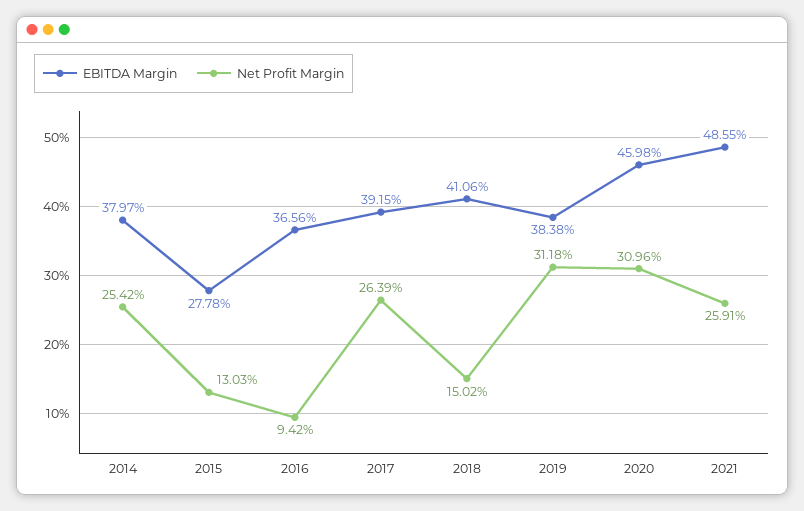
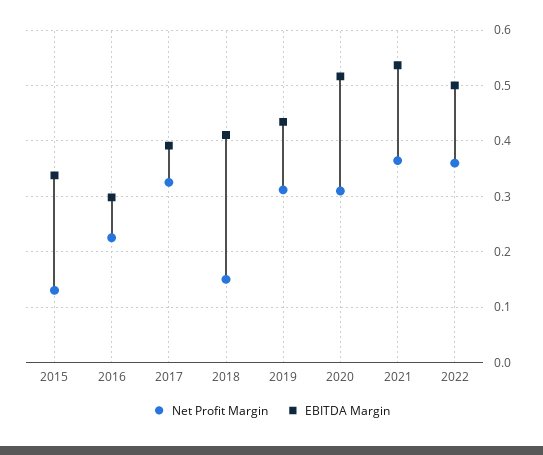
EBITDA Margin, 2014: 0.3797 -> none
Net Profit Margin, 2014: 0.2542 -> none
EBITDA Margin, 2015: 0.2778 -> 0.34
EBITDA Margin, 2016: 0.3656 -> 0.3
Net Profit Margin, 2016: 0.0942 -> 0.22
Net Profit Margin, 2017: 0.2639 -> 0.32
EBITDA Margin, 2019: 0.3838 -> 0.44
EBITDA Margin, 2020: 0.4598 -> 0.52
EBITDA Margin, 2021: 0.4855 -> 0.54
Net Profit Margin, 2021: 0.2591 -> 0.36
Net Profit Margin, 2022: none -> 0.36
EBITDA Margin, 2022: none -> 0.5

